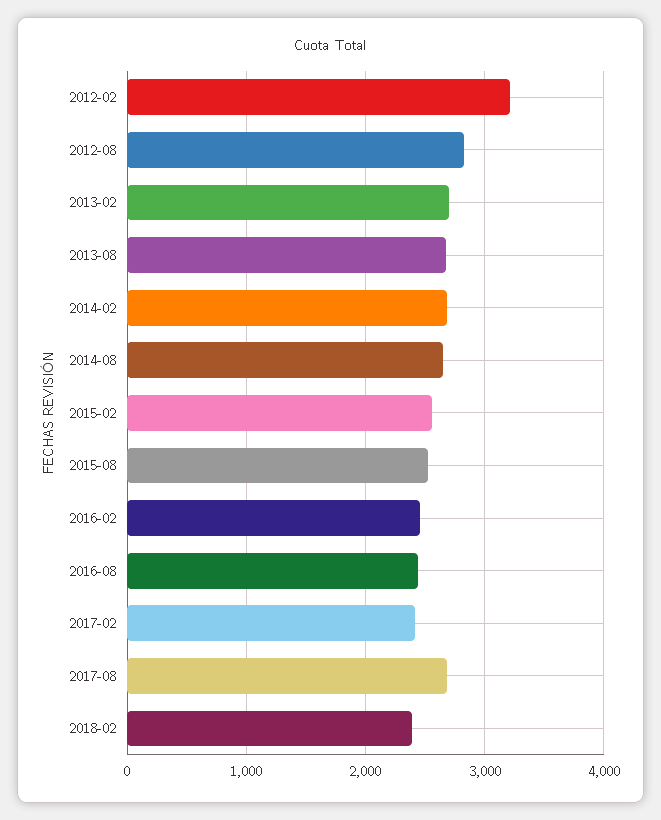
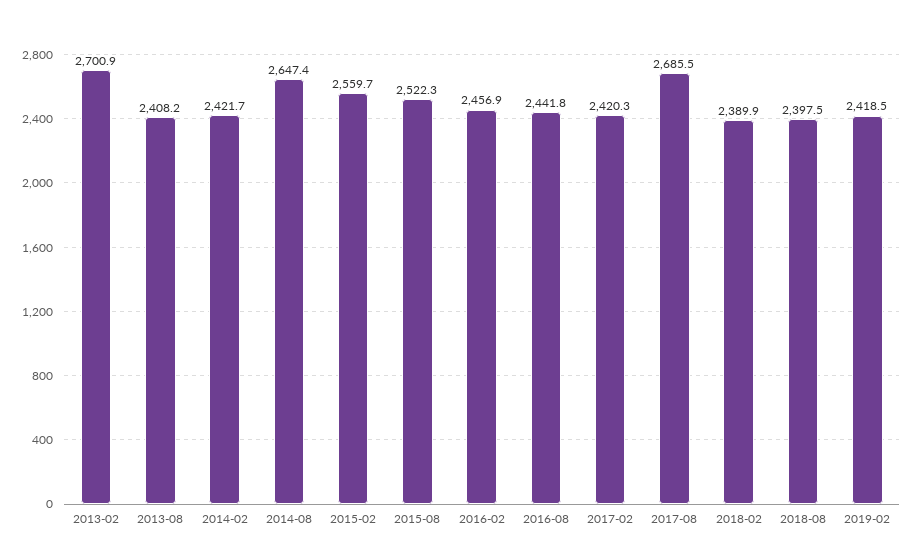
2012-02: 3200 -> none
2012-08: 2800 -> none
2013-08: 2700 -> 2408.2
2014-02: 2700 -> 2421.7
2018-08: none -> 2397.5
2019-02: none -> 2418.5

